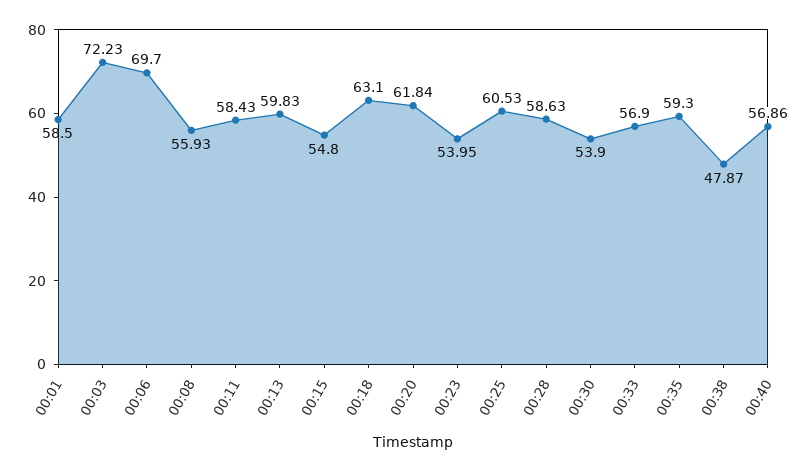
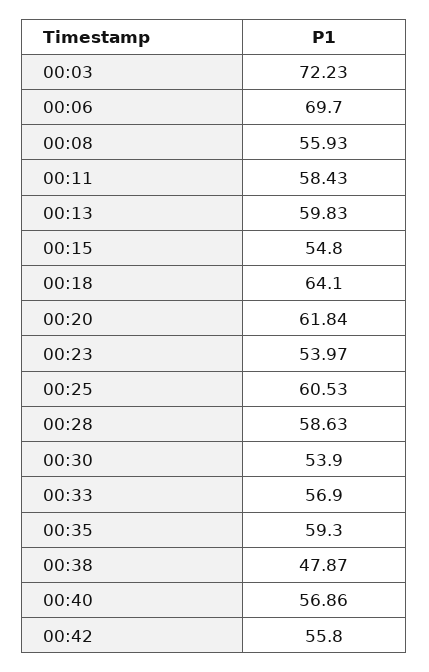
00:01: 58.5 -> none
00:18: 63.1 -> 64.1
00:23: 53.95 -> 53.97
00:42: none -> 55.8

